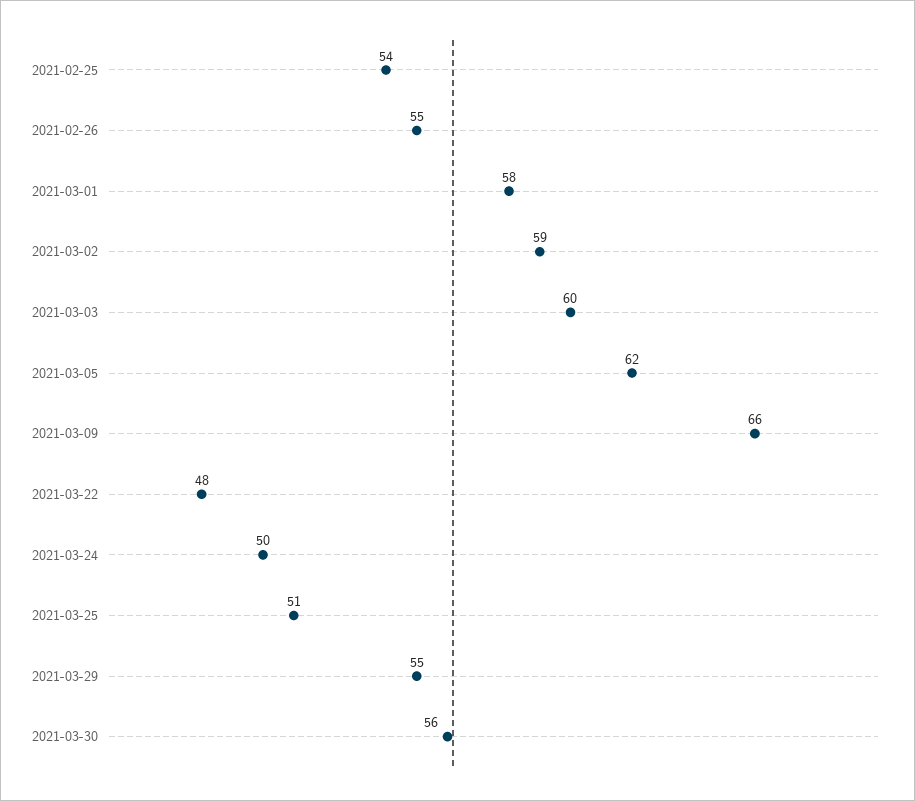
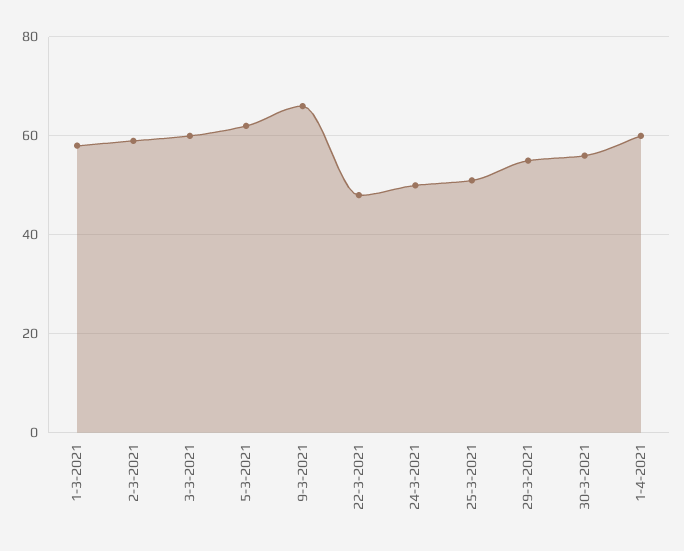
2021-02-25: 54 -> none
2021-02-26: 55 -> none
1-4-2021: none -> 60

